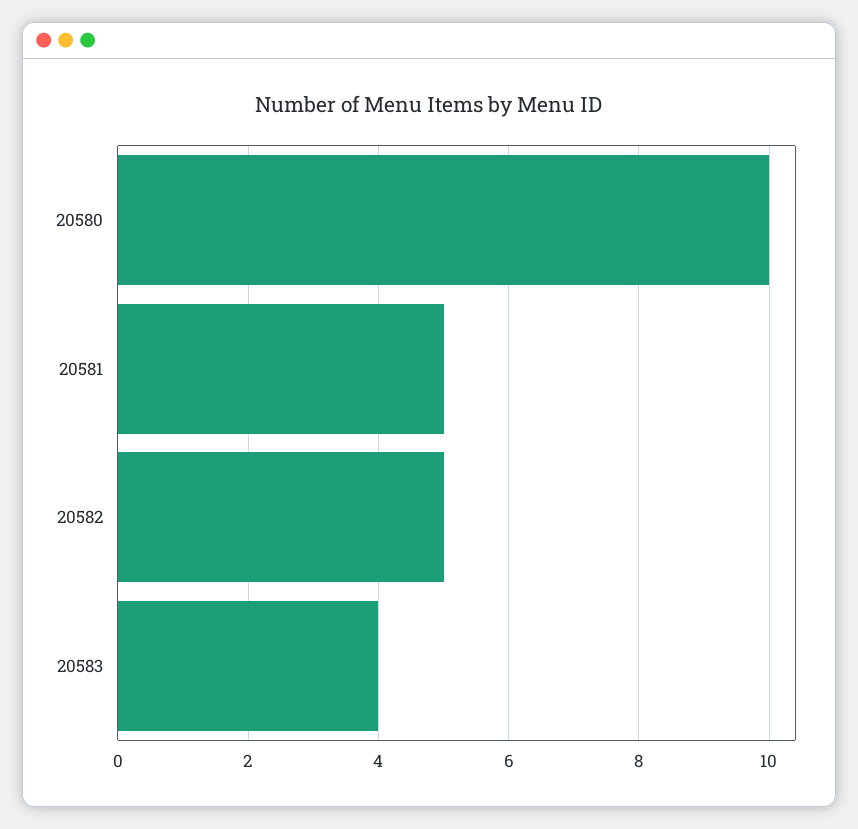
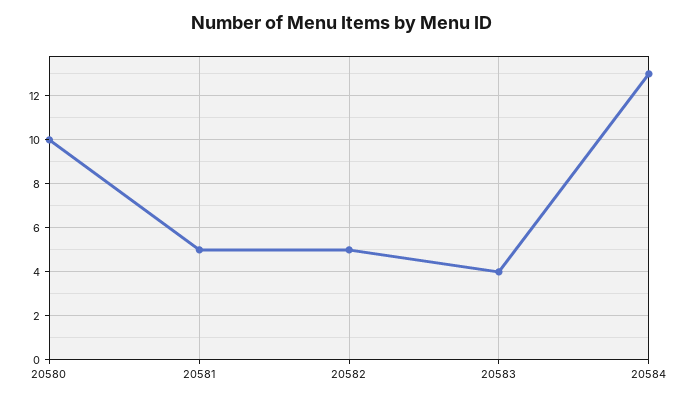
20584: none -> 13

